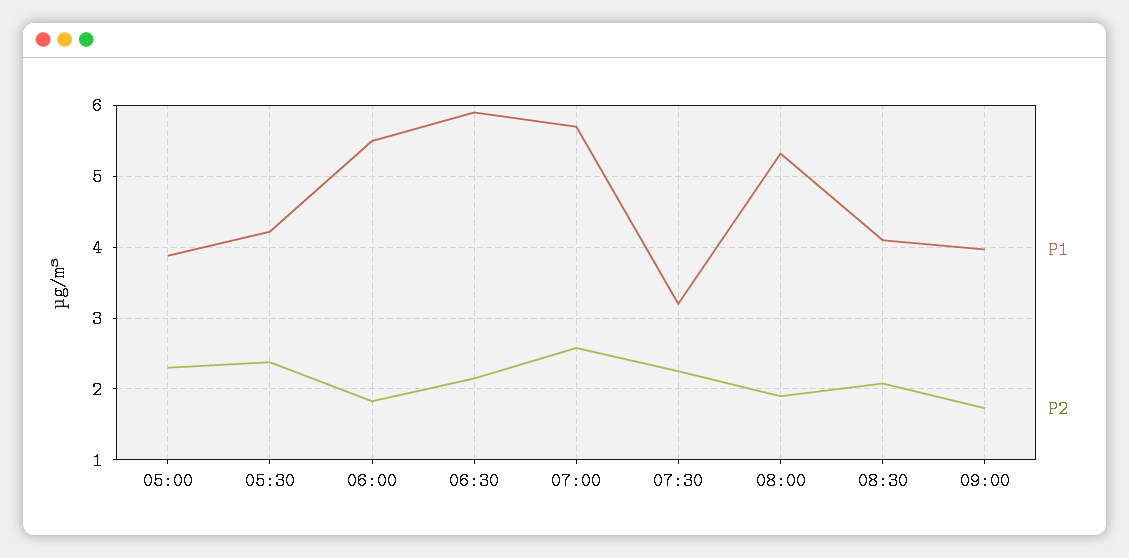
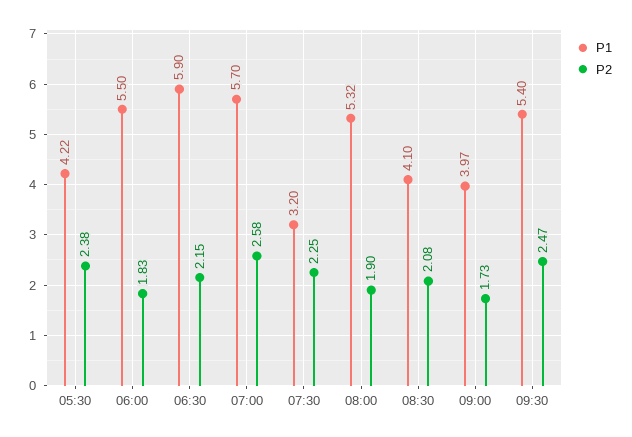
P1, 05:00: 3.9 -> none
P2, 05:00: 2.3 -> none
P1, 09:30: none -> 5.4
P2, 09:30: none -> 2.47

